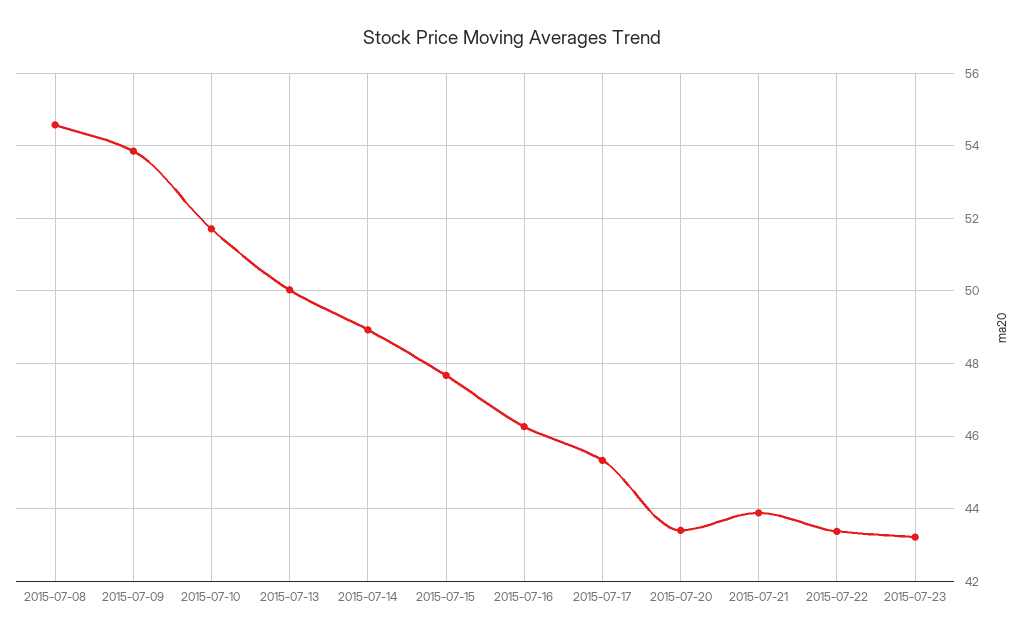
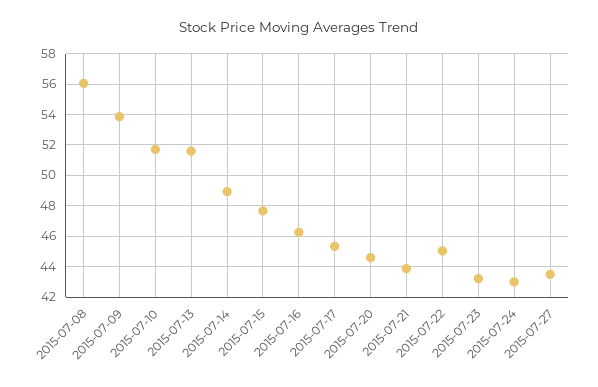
2015-07-08: 54.6 -> 56
2015-07-13: 50 -> 51.5
2015-07-20: 43.4 -> 44.5
2015-07-22: 43.4 -> 45
2015-07-24: none -> 43
2015-07-27: none -> 43.5

